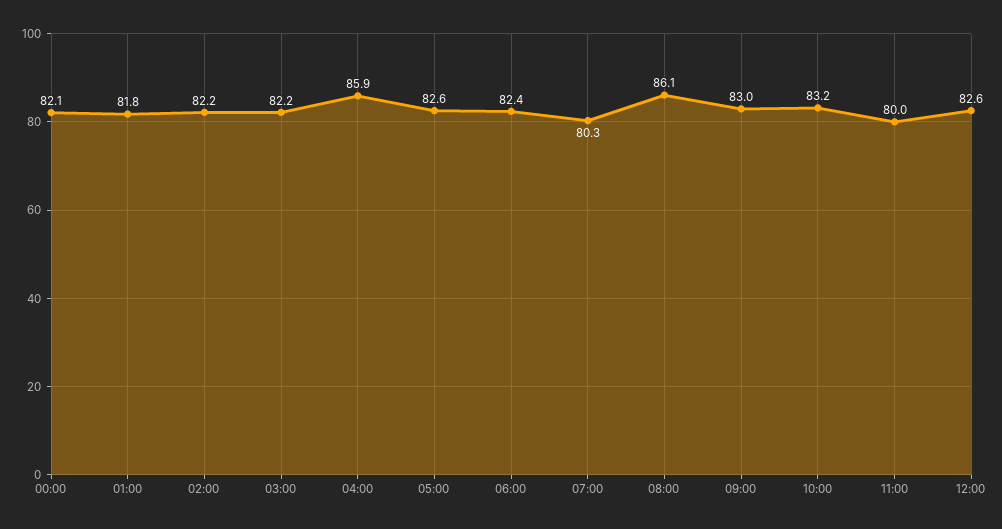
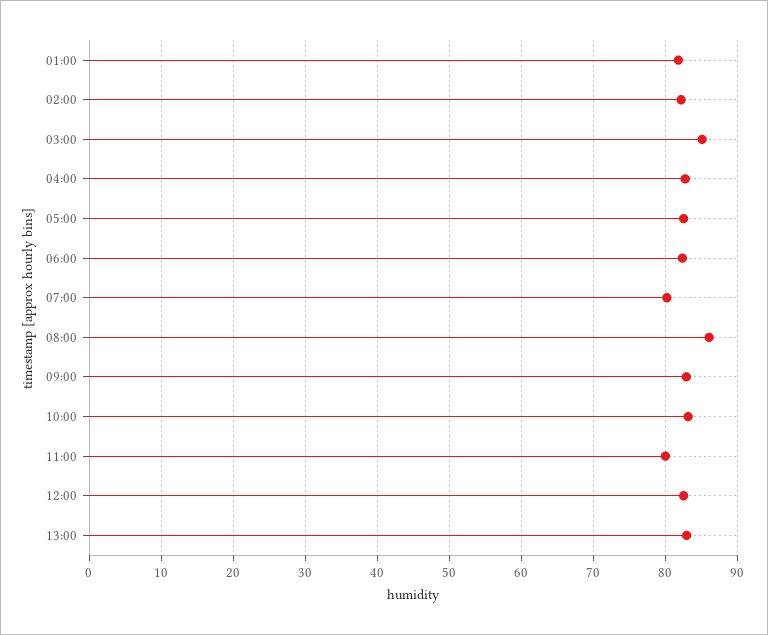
00:00: 82.1 -> none
03:00: 82.2 -> 85
04:00: 85.9 -> 83
13:00: none -> 83

